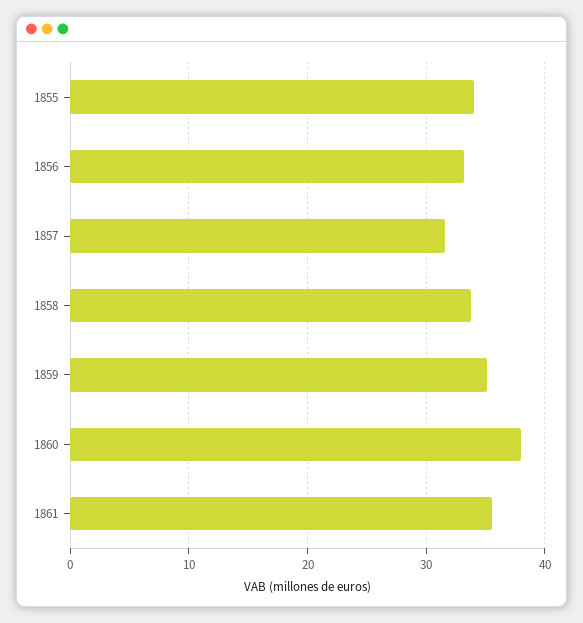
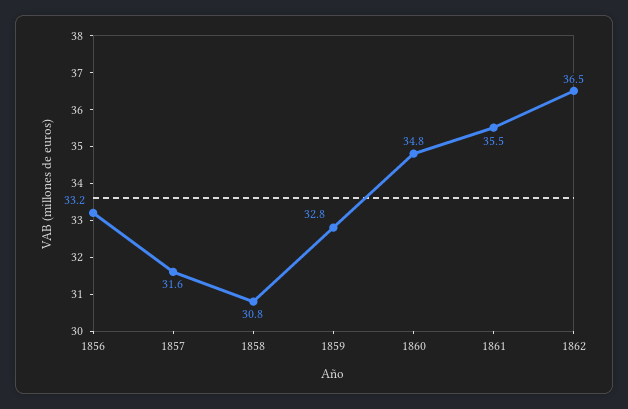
1855: 34 -> none
1858: 34 -> 30.8
1859: 35 -> 32.8
1860: 38 -> 34.8
1862: none -> 36.5

